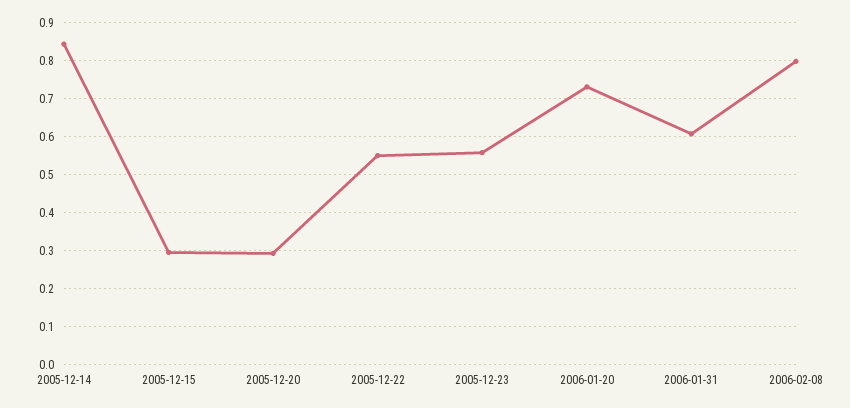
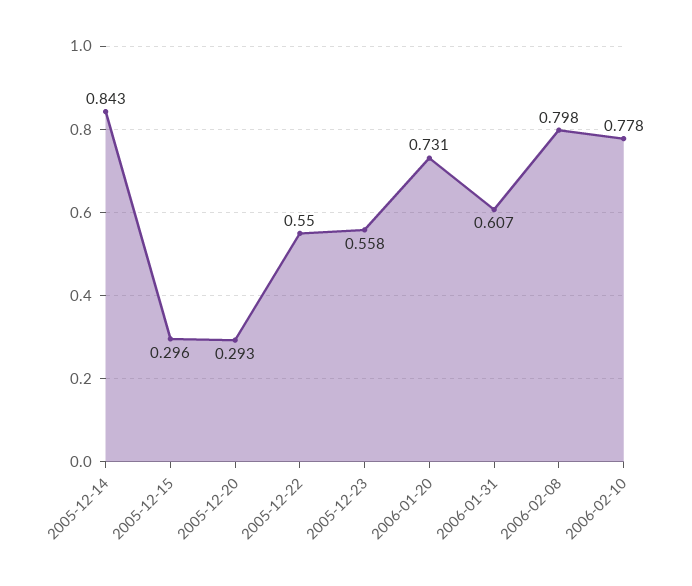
2006-02-10: none -> 0.778

